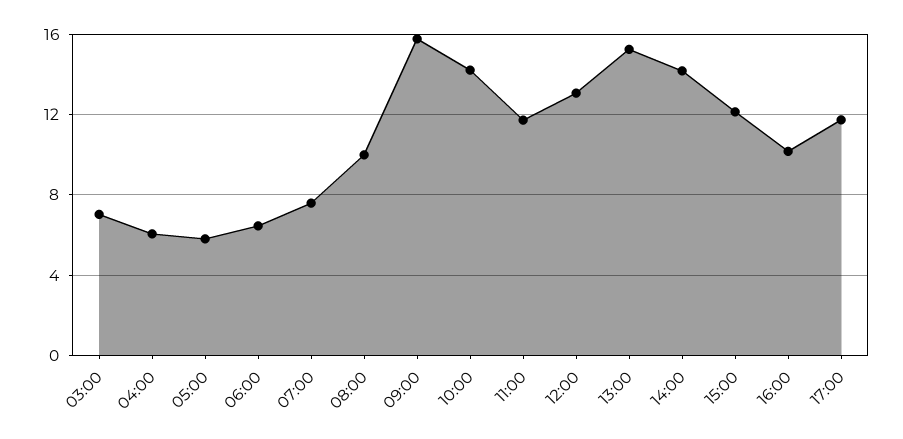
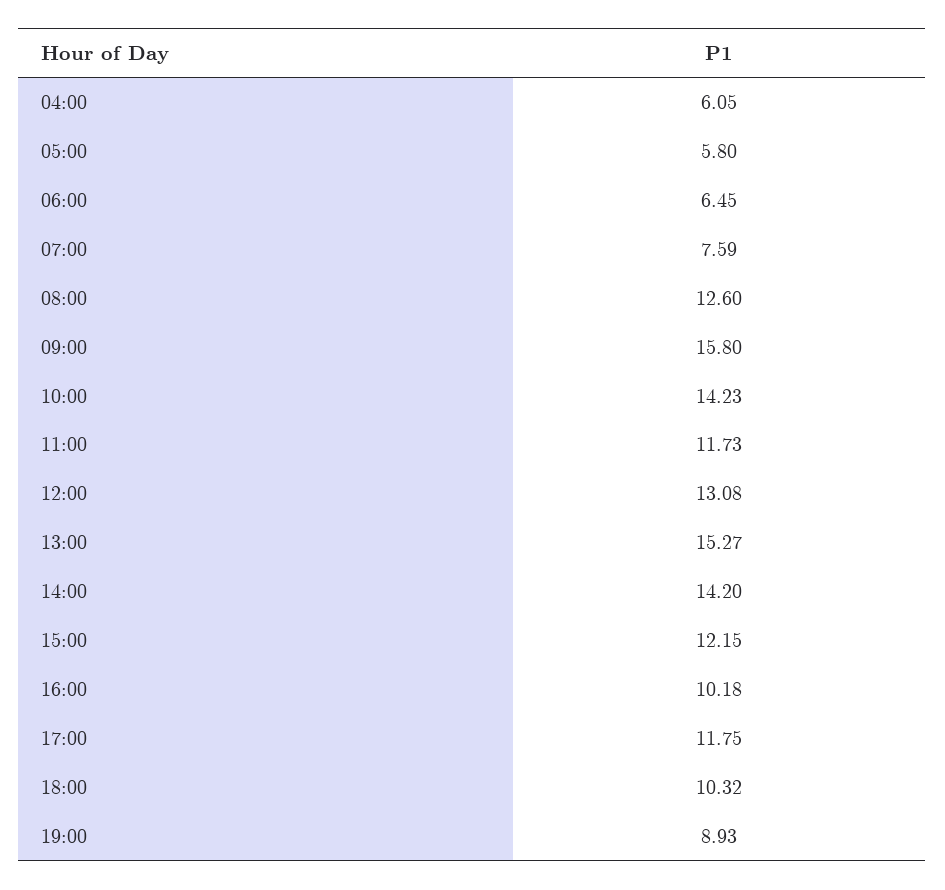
03:00: 7 -> none
08:00: 10 -> 12.6
18:00: none -> 10.32
19:00: none -> 8.93

